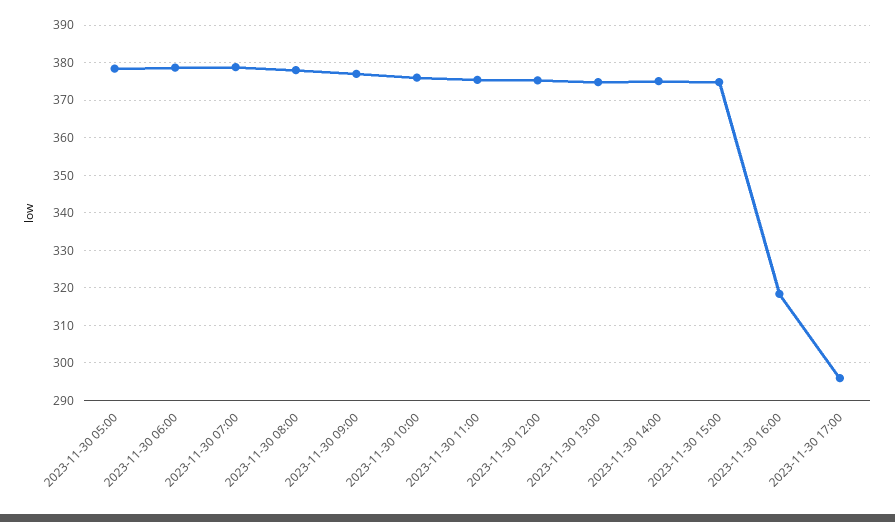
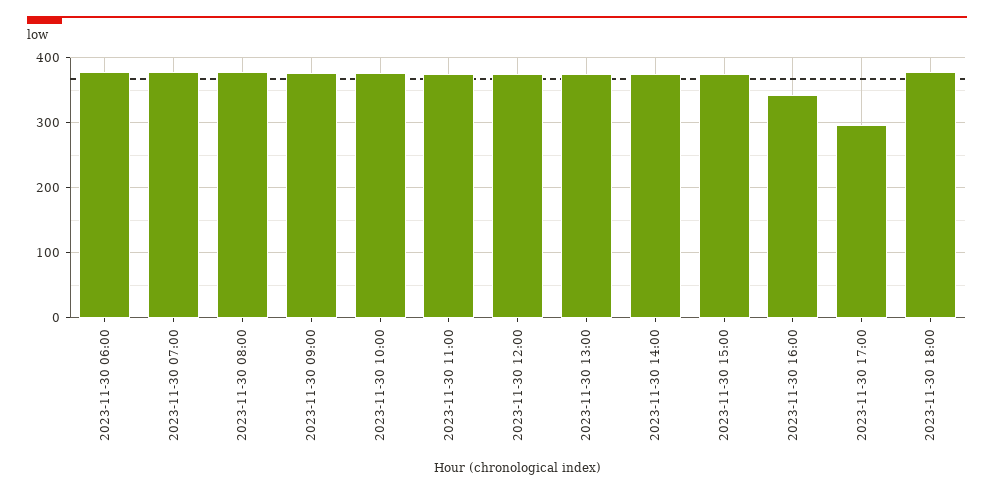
2023-11-30 05:00: 378 -> none
2023-11-30 16:00: 318 -> 340
2023-11-30 18:00: none -> 380

